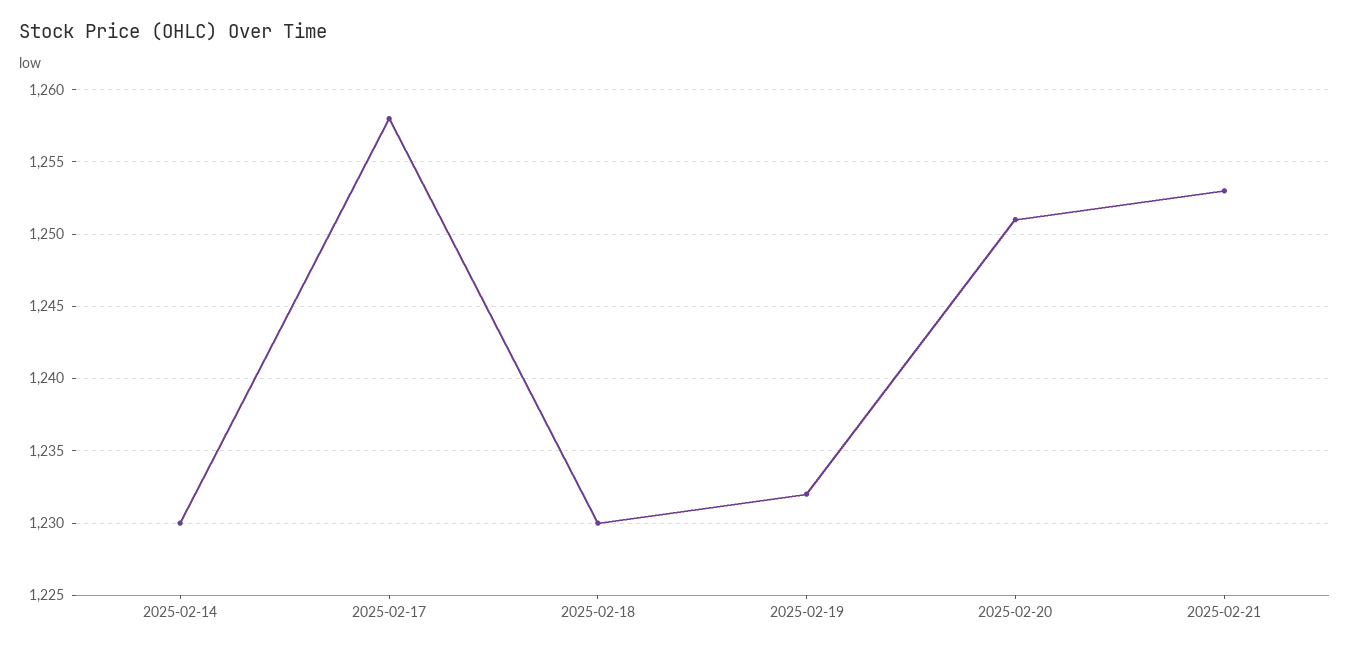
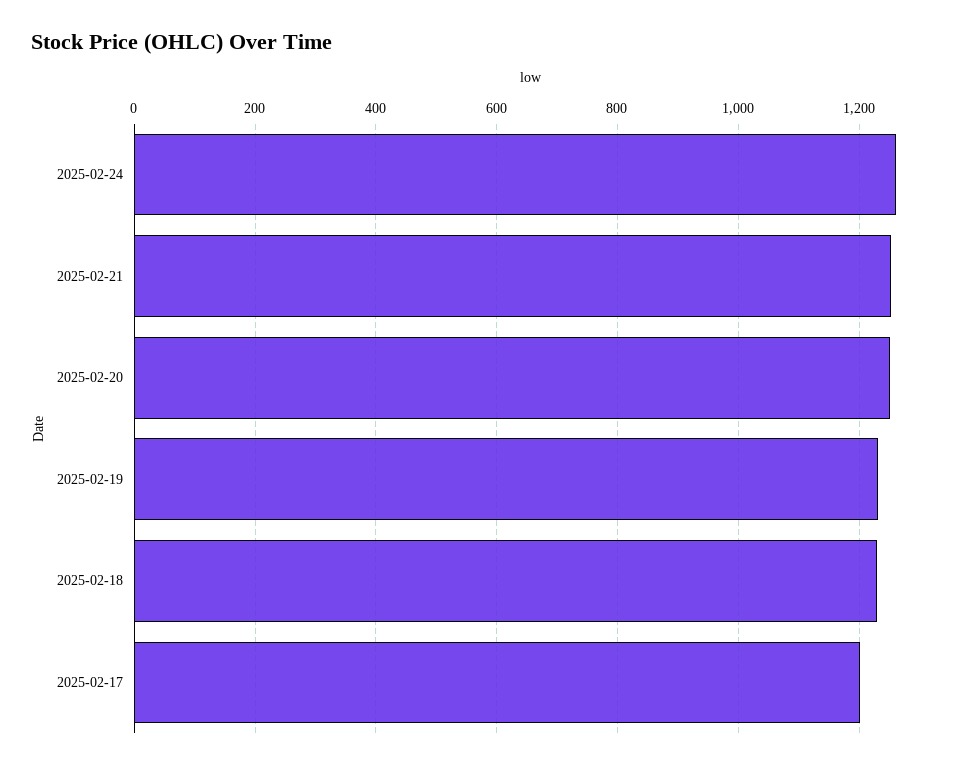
2025-02-14: 1230 -> none
2025-02-17: 1258 -> 1200
2025-02-24: none -> 1260

